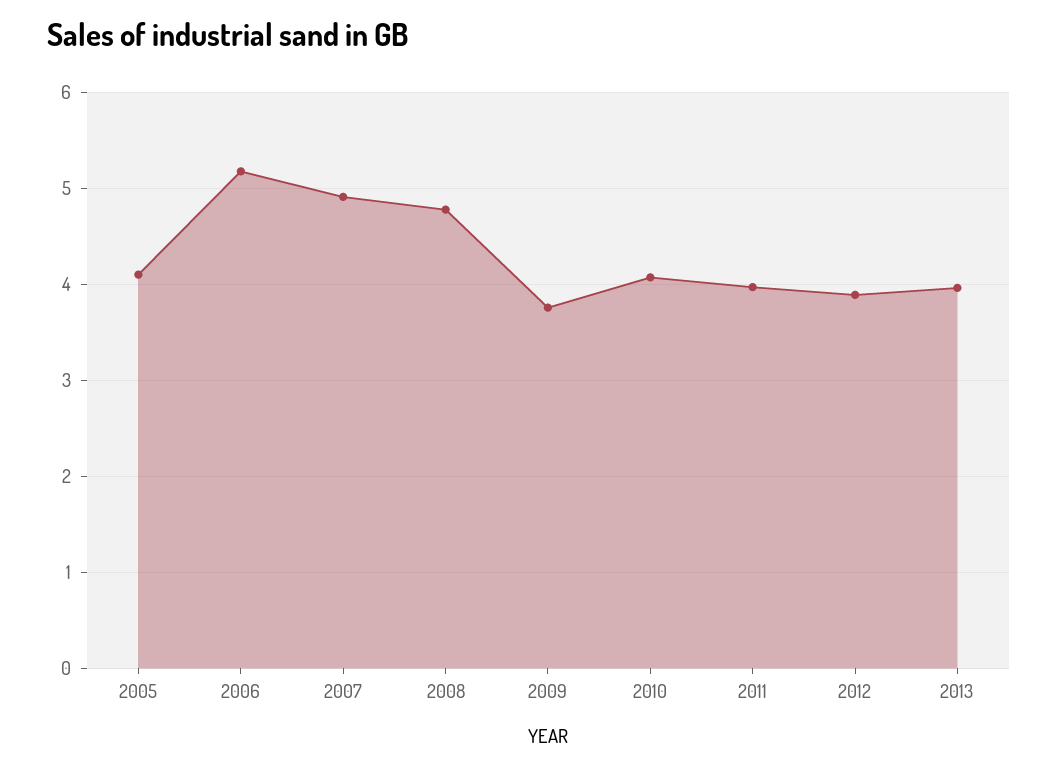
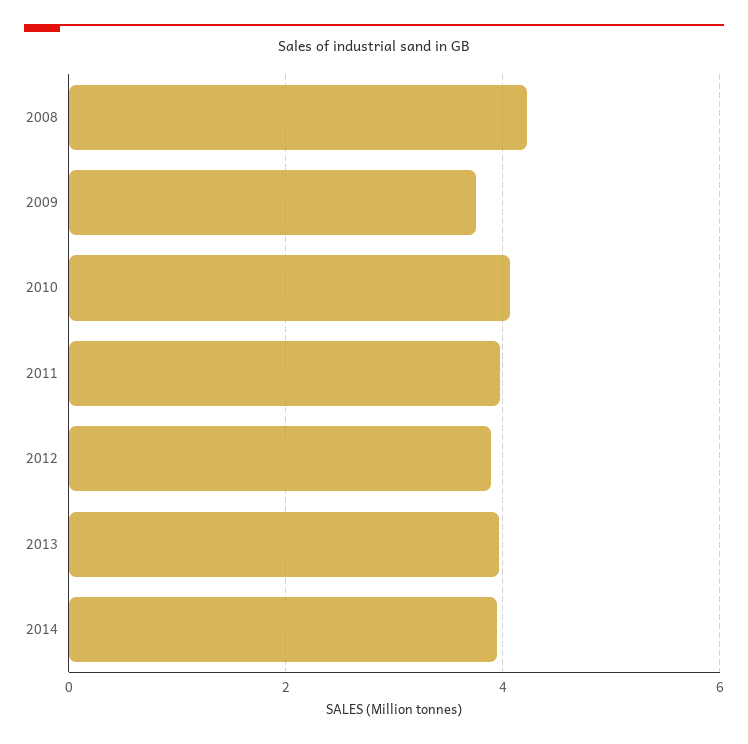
2005: 4.1 -> none
2006: 5.2 -> none
2007: 4.9 -> none
2008: 4.8 -> 4.2
2014: none -> 4

